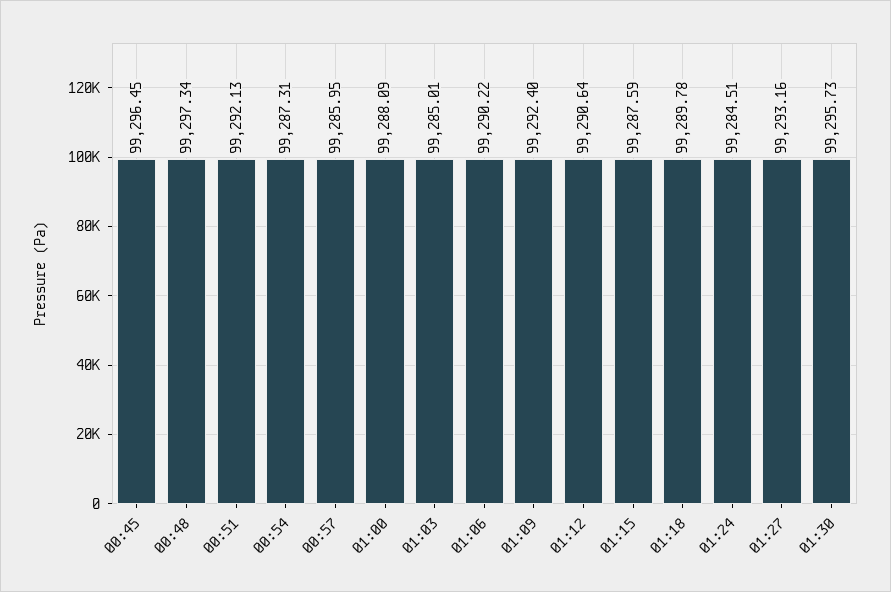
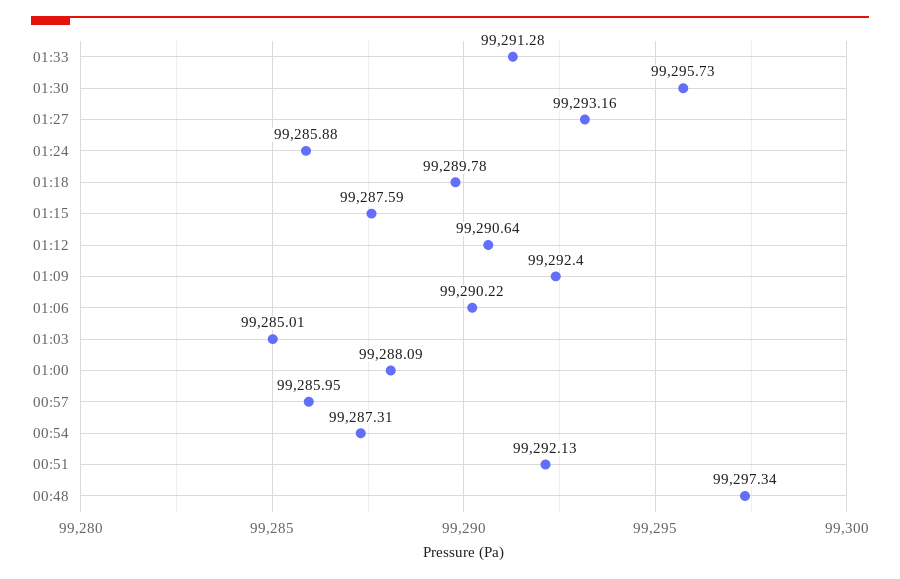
00:45: 99296.45 -> none
01:24: 99284.51 -> 99285.88
01:33: none -> 99291.28

